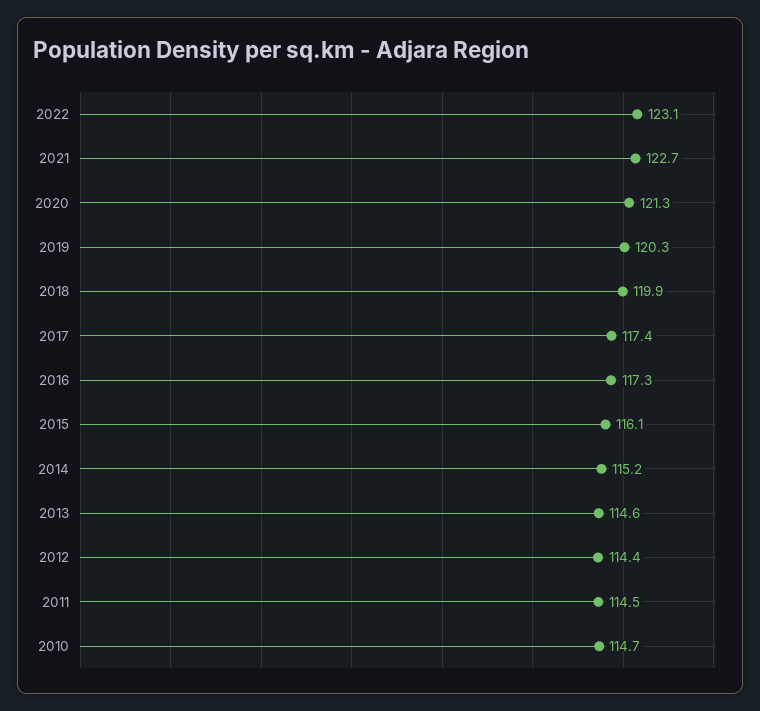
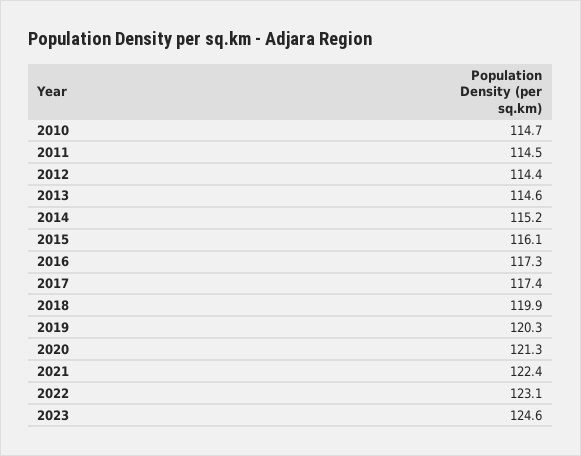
2021: 122.7 -> 122.4
2023: none -> 124.6

